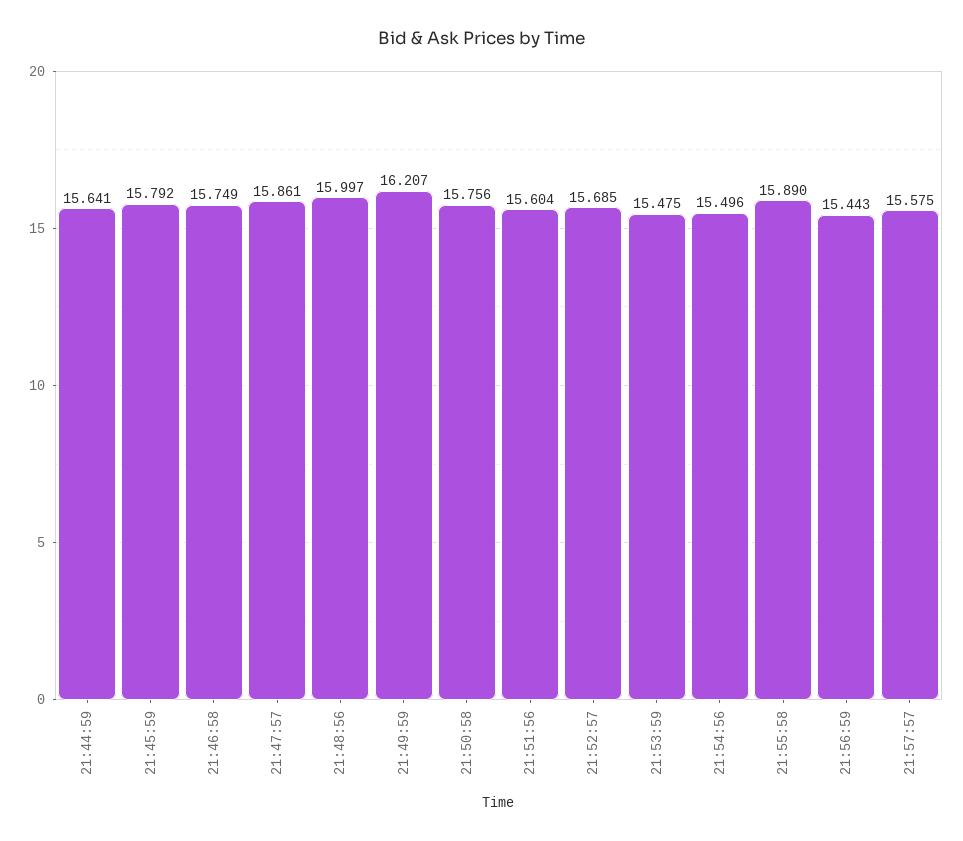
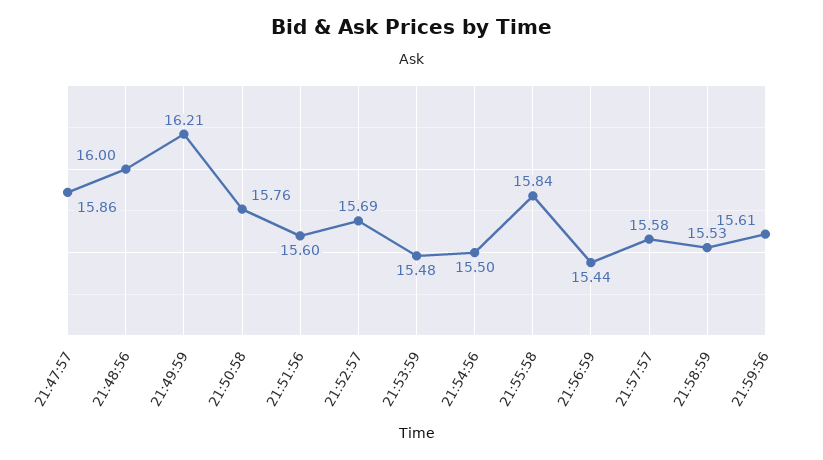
21:44:59: 15.641 -> none
21:45:59: 15.792 -> none
21:46:58: 15.749 -> none
21:55:58: 15.89 -> 15.84
21:58:59: none -> 15.53
21:59:56: none -> 15.61

